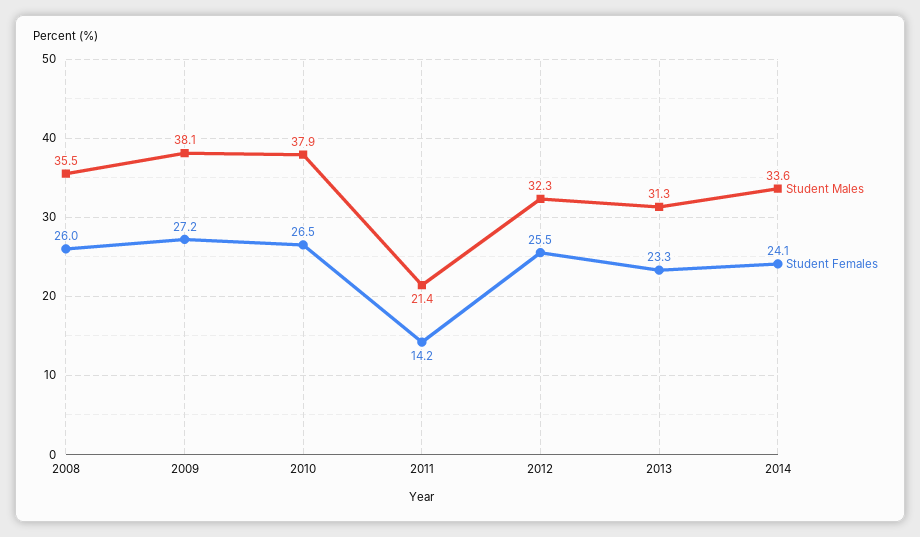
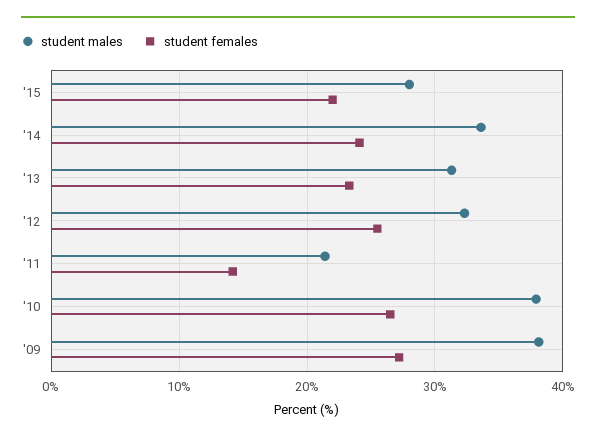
Student Males, 2008: 35.5 -> none
Student Females, 2008: 26 -> none
Student Males, '15: none -> 28
Student Females, '15: none -> 22

